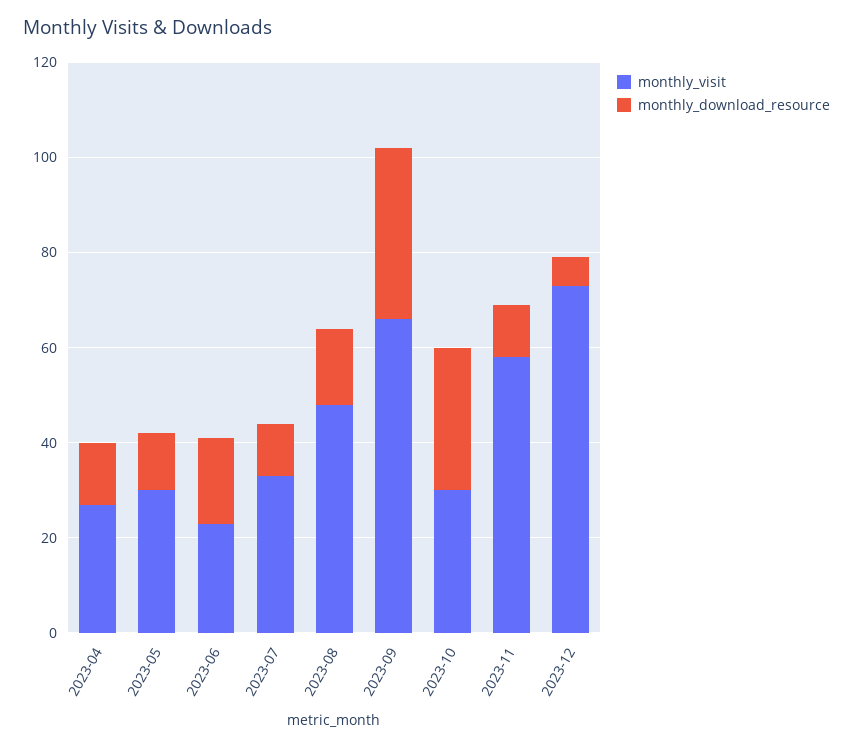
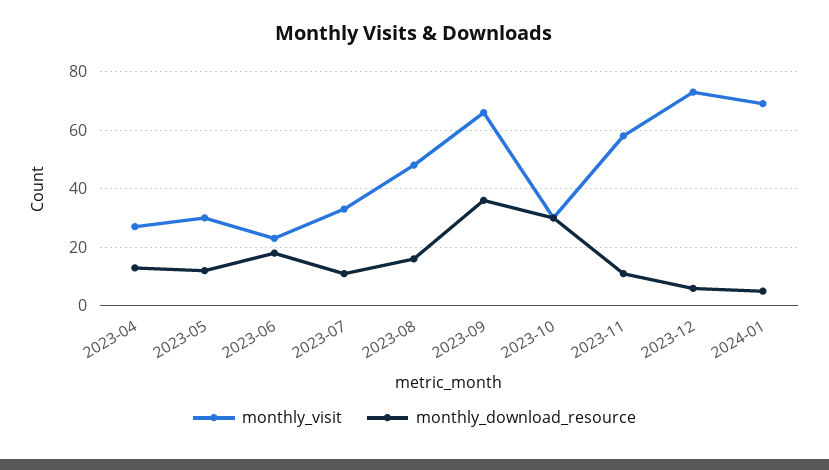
monthly_visit, 2024-01: none -> 70
monthly_download_resource, 2024-01: none -> 5

